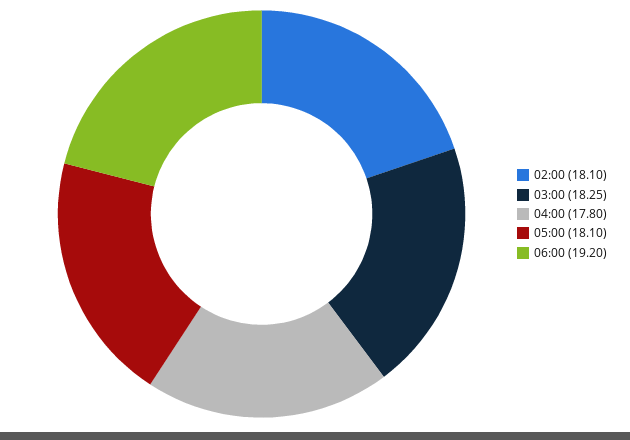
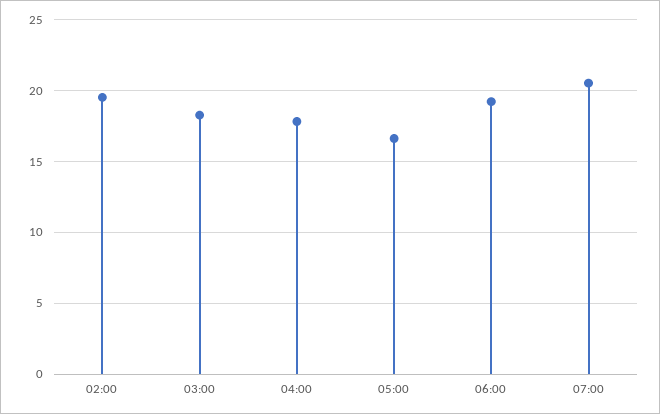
02:00: 18.1 -> 19.5
05:00: 18.1 -> 16.5
07:00: none -> 20.5

